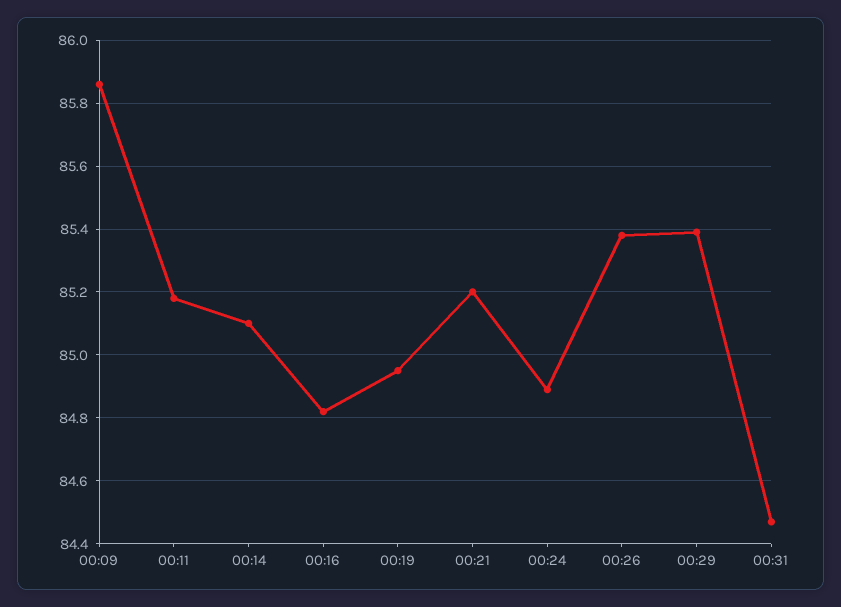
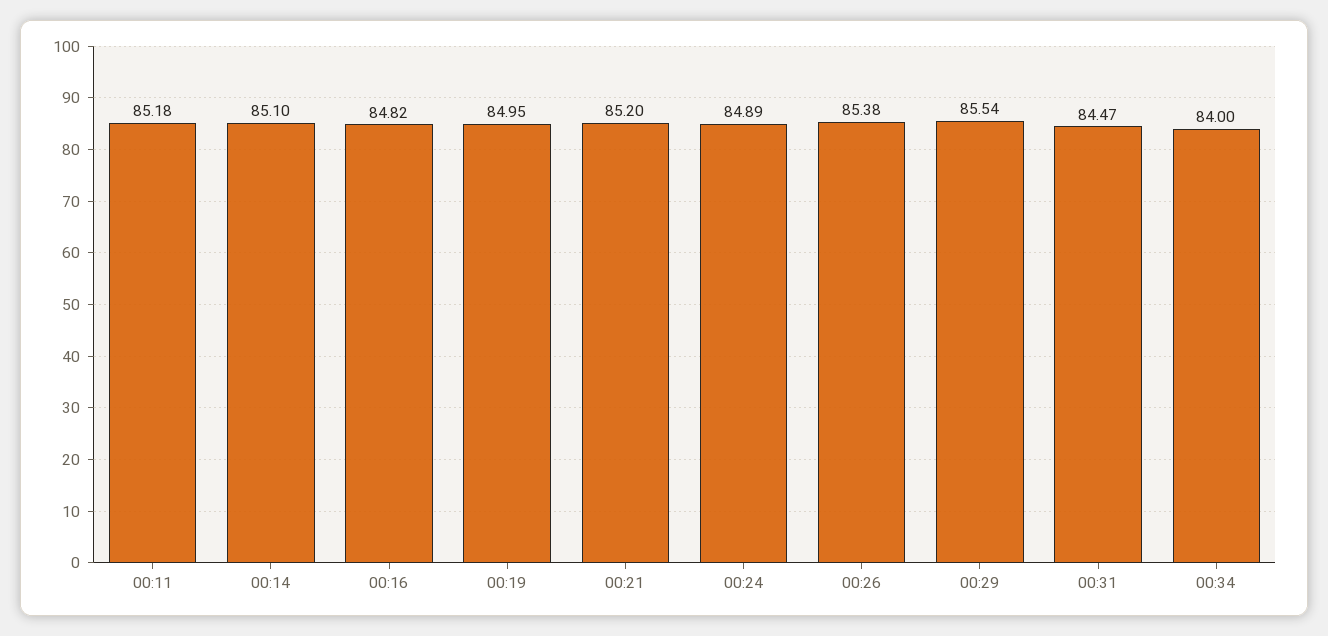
00:09: 85.85 -> none
00:29: 85.4 -> 85.54
00:34: none -> 84

